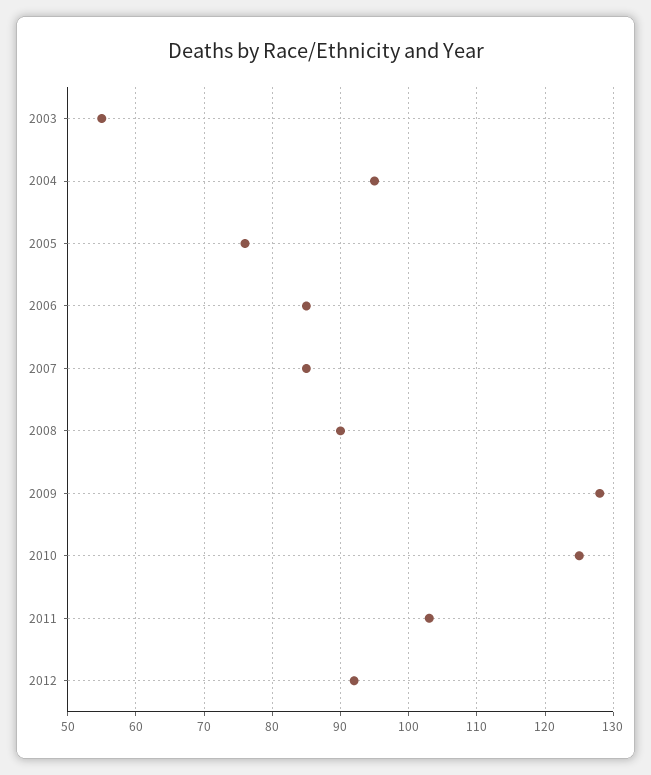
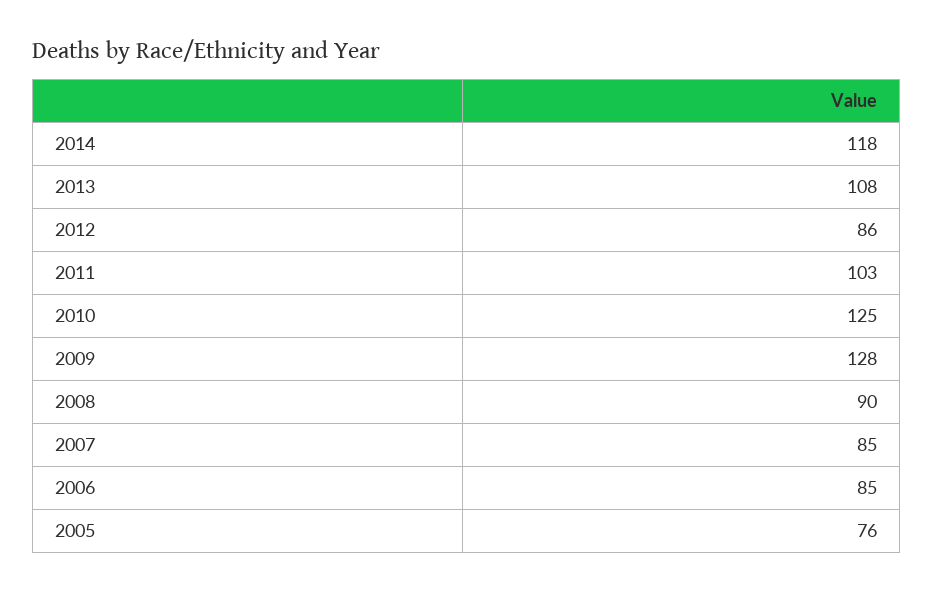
2003: 55 -> none
2004: 95 -> none
2012: 92 -> 86
2014: none -> 118
2013: none -> 108

